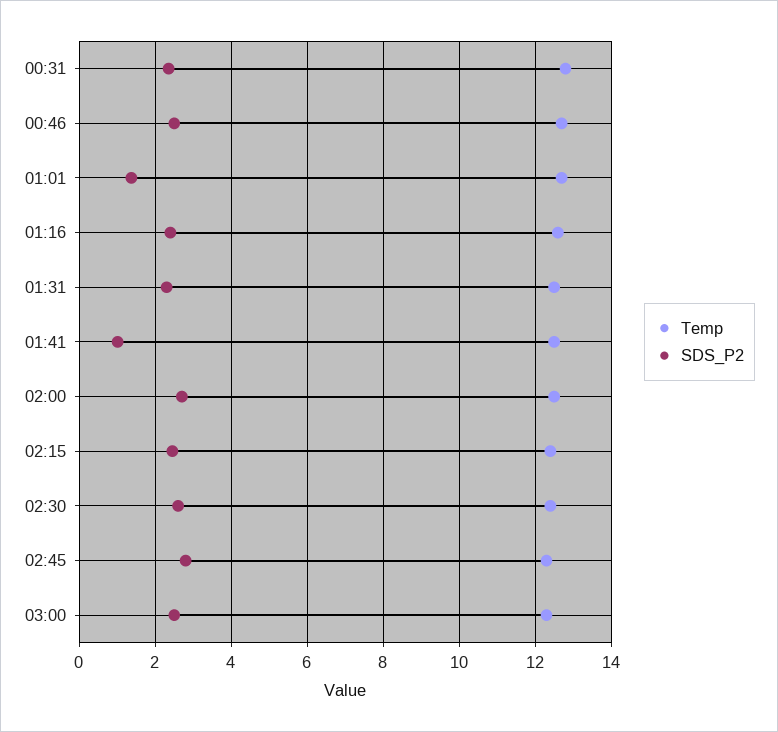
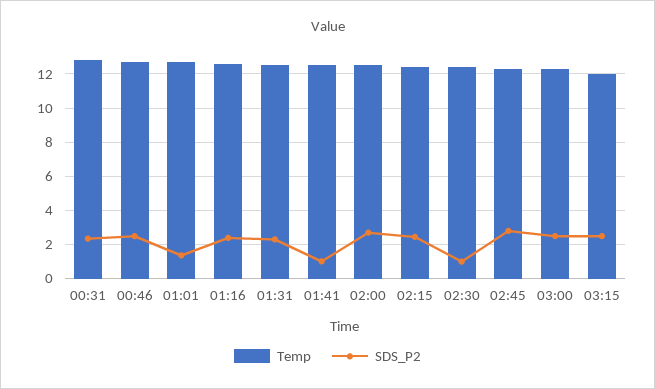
SDS_P2, 02:30: 2.6 -> 1
Temp, 03:15: none -> 12
SDS_P2, 03:15: none -> 2.5

